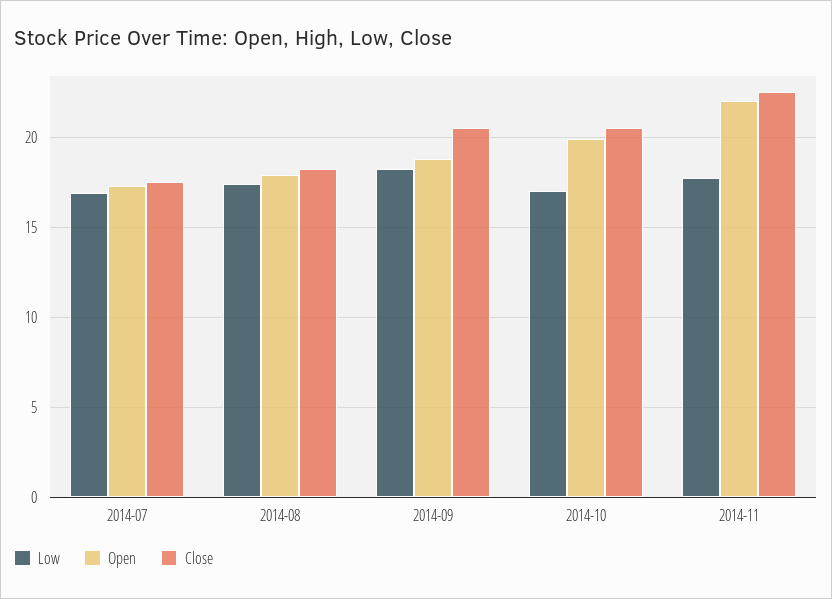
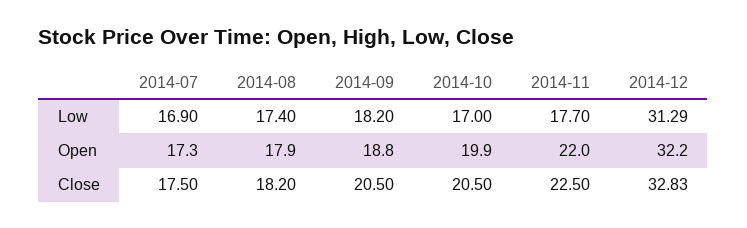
Low, 2014-12: none -> 31.29
Open, 2014-12: none -> 32.2
Close, 2014-12: none -> 32.83

